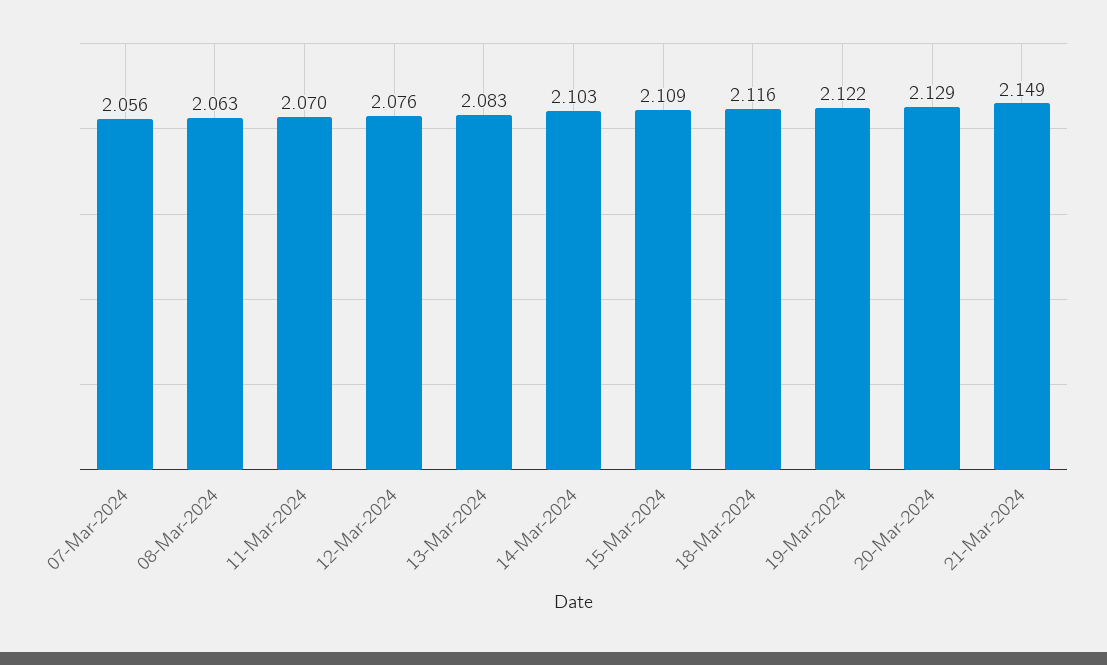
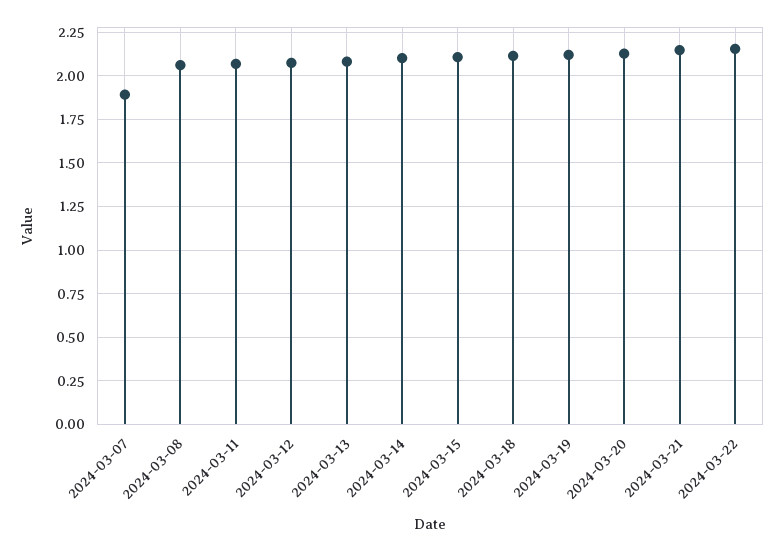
07-Mar-2024: 2.056 -> 1.9
2024-03-22: none -> 2.15

